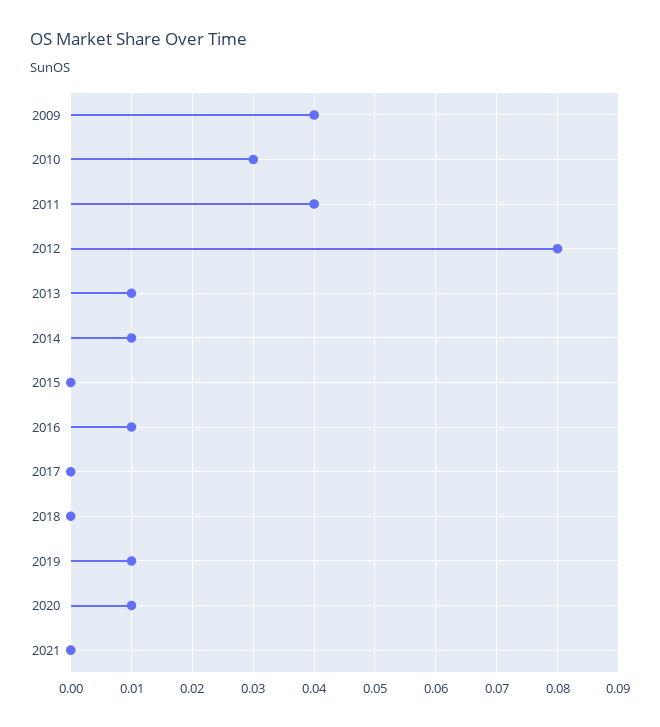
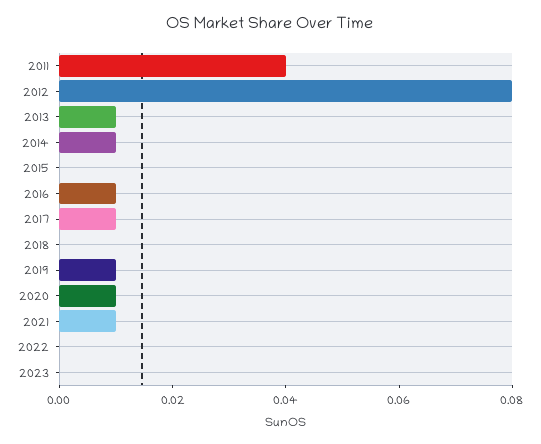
2009: 0.04 -> none
2010: 0.03 -> none
2017: 0 -> 0.01
2021: 0 -> 0.01
2022: none -> 0
2023: none -> 0

